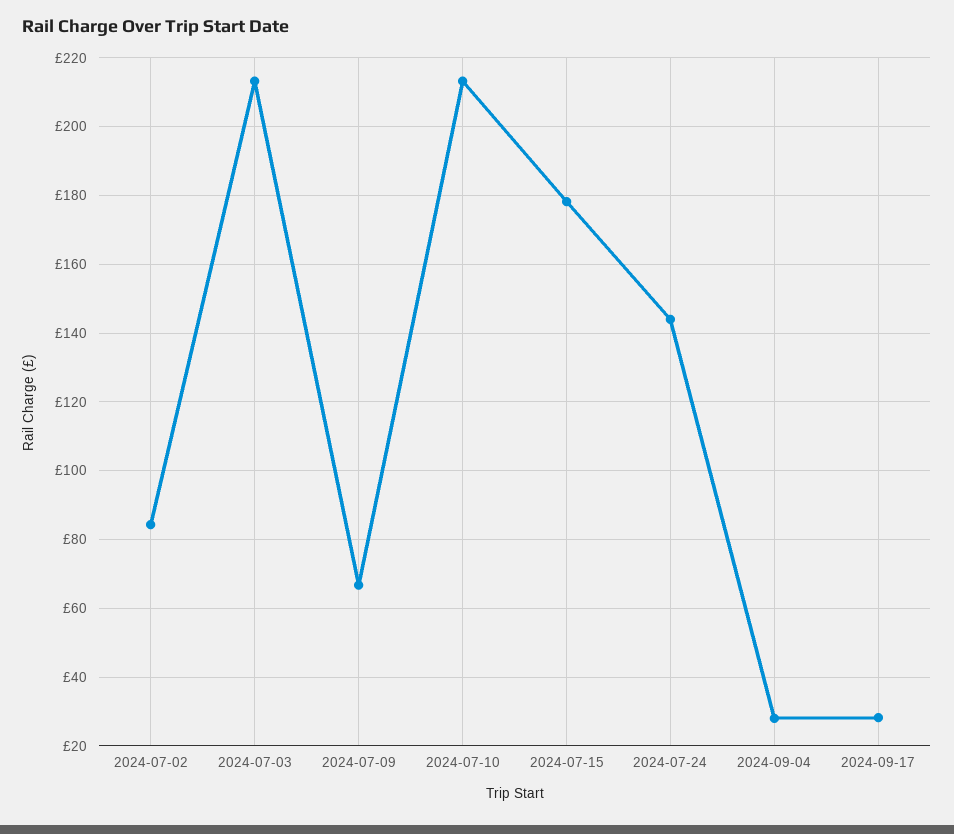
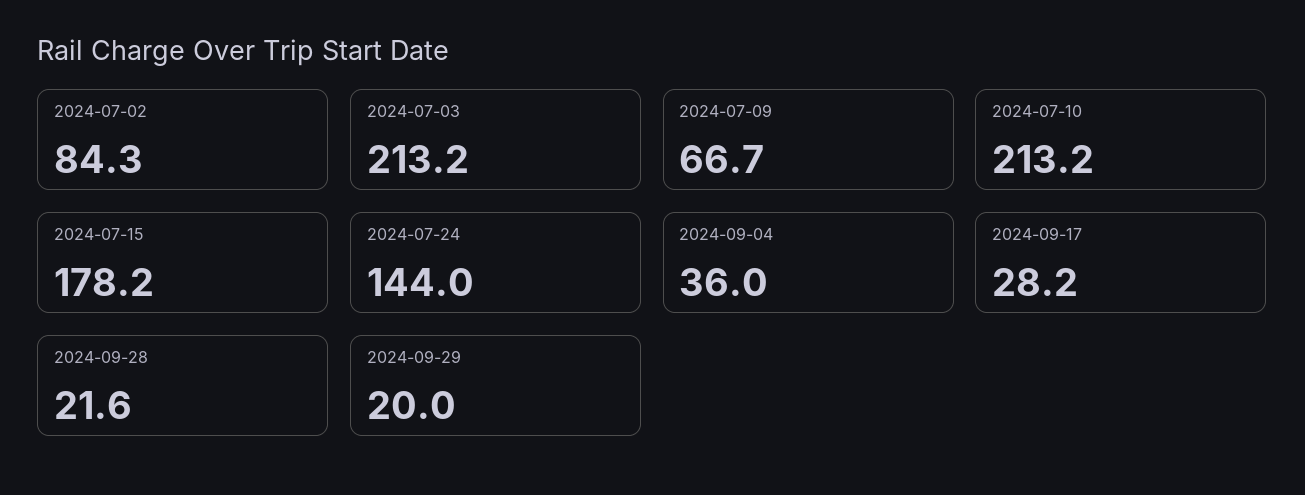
2024-09-04: 28 -> 36
2024-09-28: none -> 21.6
2024-09-29: none -> 20

